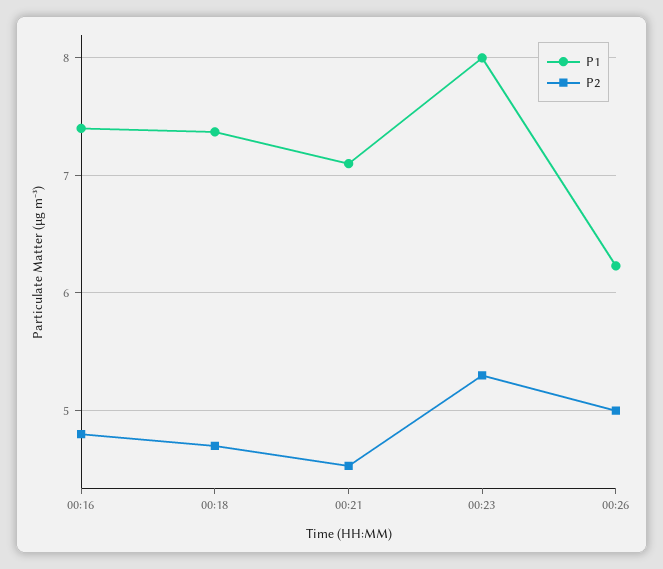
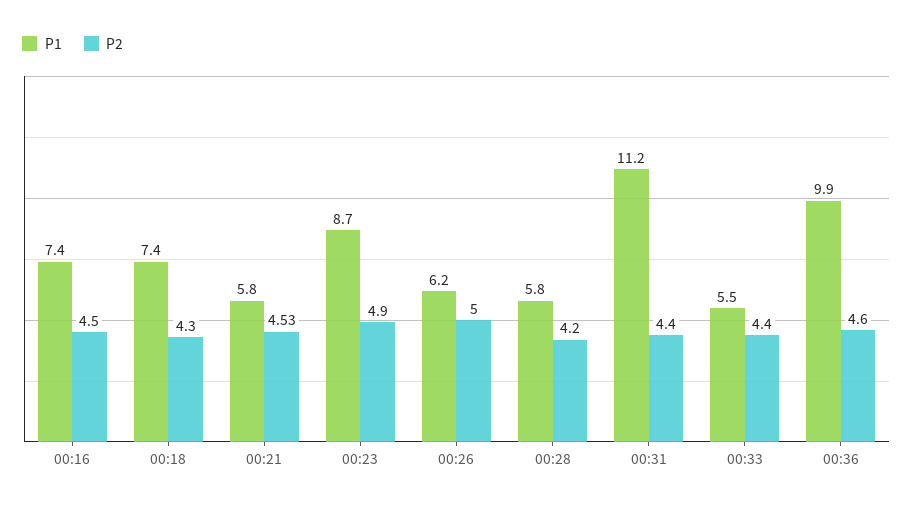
P2, 00:16: 4.8 -> 4.5
P2, 00:18: 4.7 -> 4.3
P1, 00:21: 7.1 -> 5.8
P1, 00:23: 8 -> 8.7
P2, 00:23: 5.3 -> 4.9
P1, 00:28: none -> 5.8
P2, 00:28: none -> 4.2
P1, 00:31: none -> 11.2
P2, 00:31: none -> 4.4
P1, 00:33: none -> 5.5
P2, 00:33: none -> 4.4
P1, 00:36: none -> 9.9
P2, 00:36: none -> 4.6

